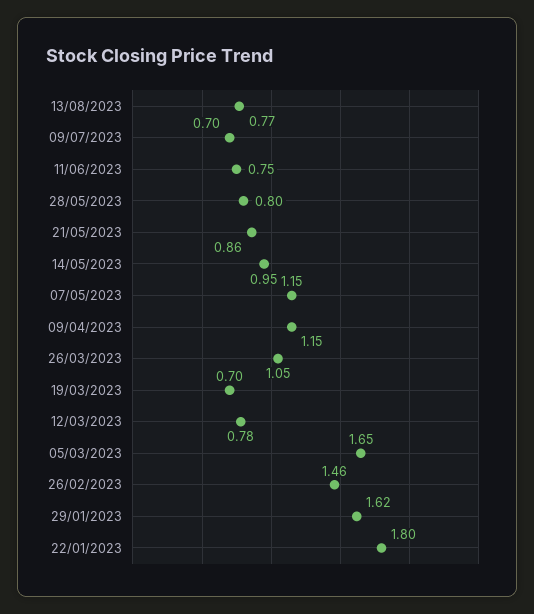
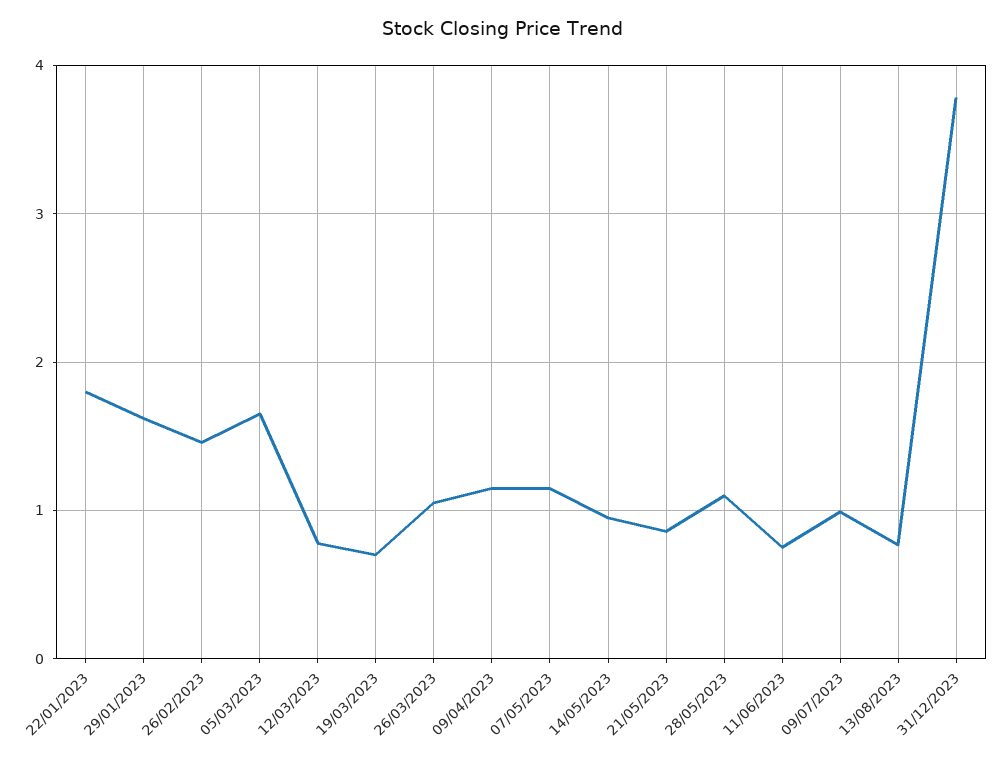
09/07/2023: 0.7 -> 1
28/05/2023: 0.8 -> 1.1
31/12/2023: none -> 3.8

